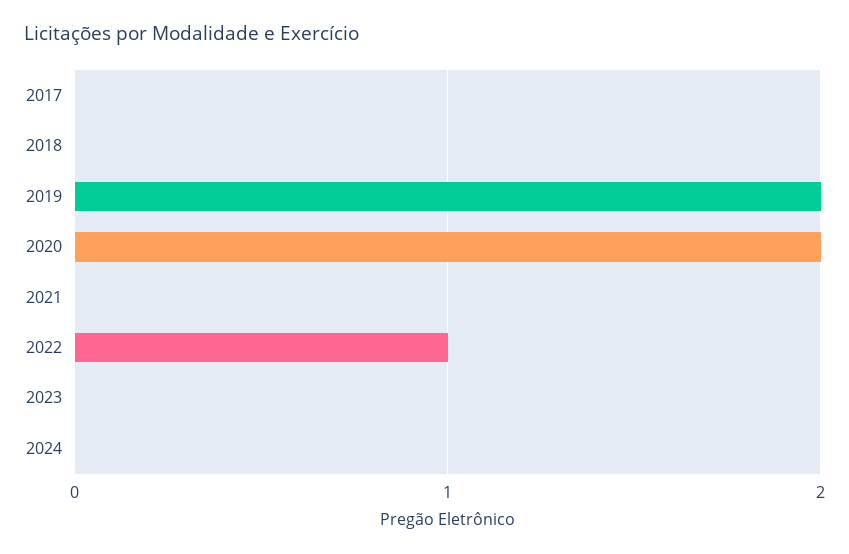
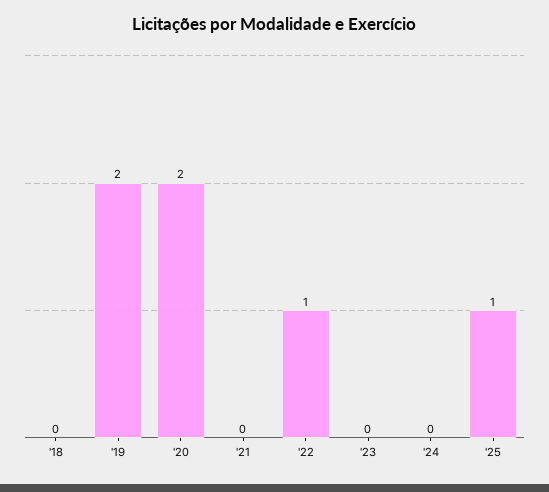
2017: 0 -> none
'25: none -> 1

